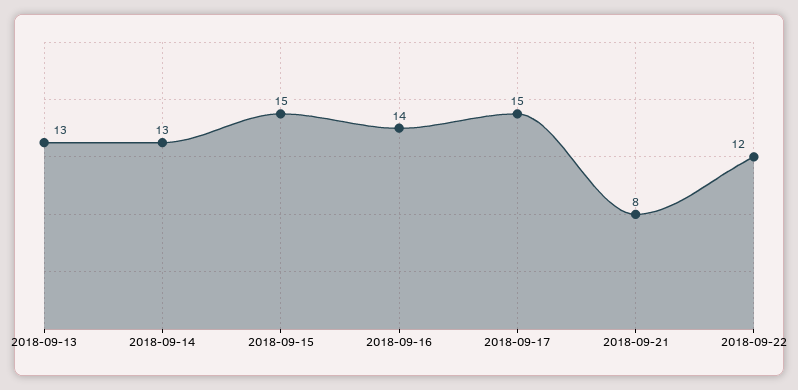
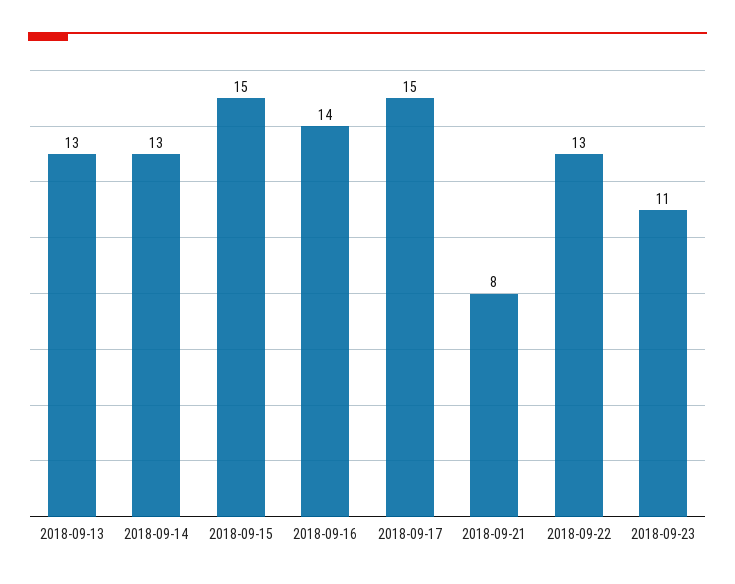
2018-09-22: 12 -> 13
2018-09-23: none -> 11

